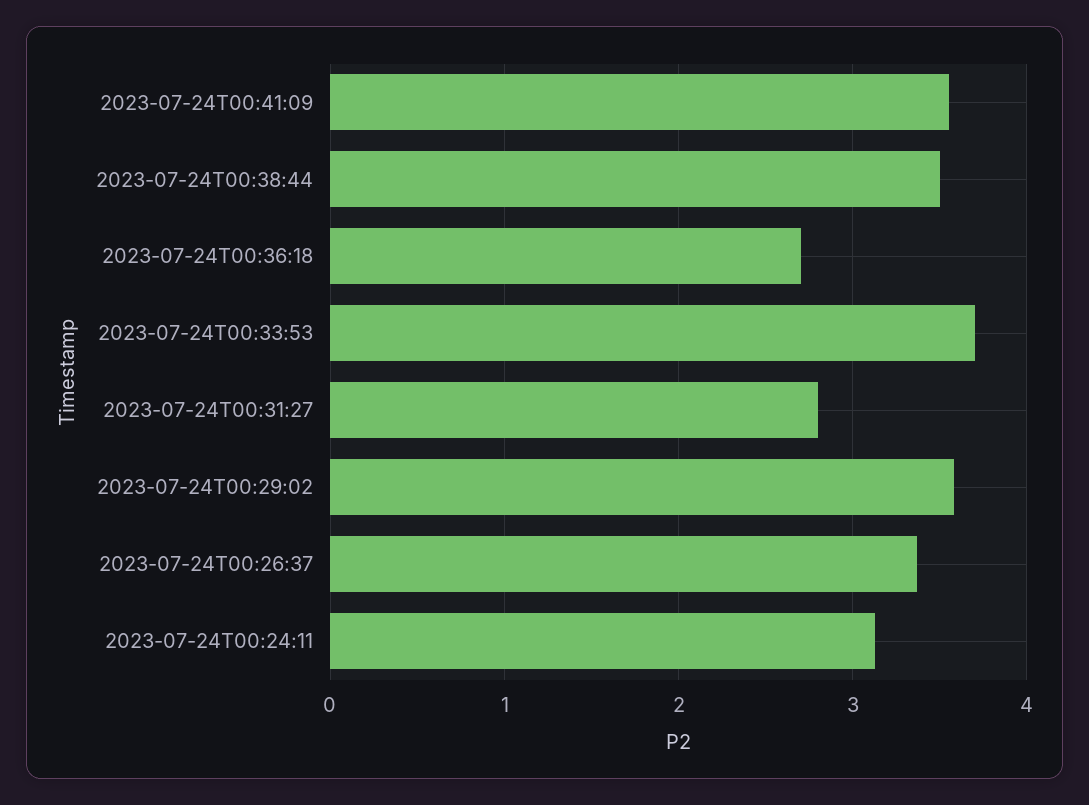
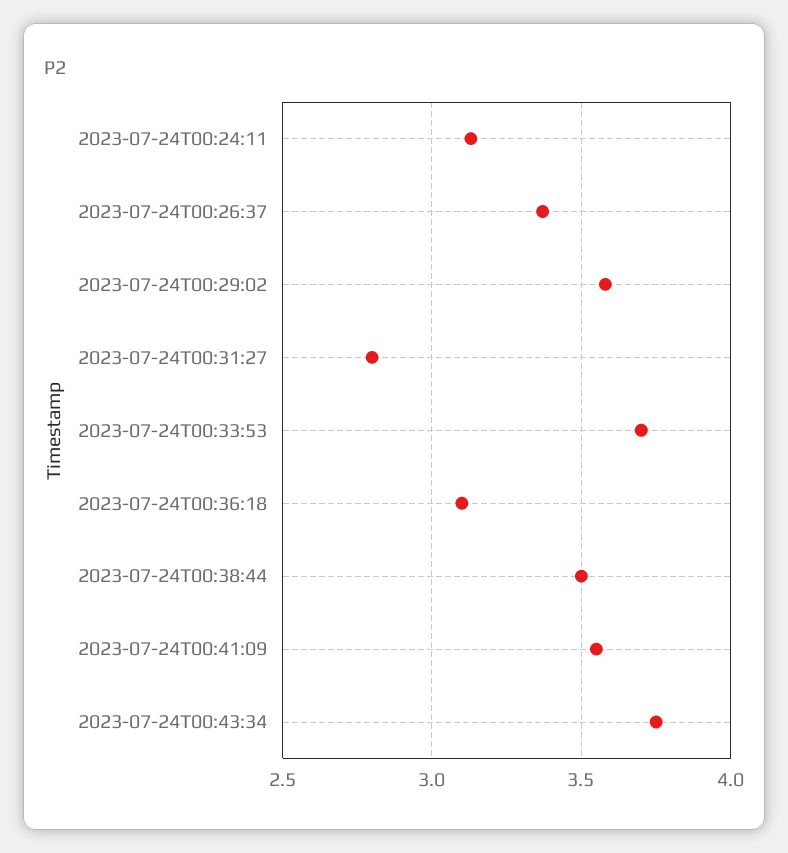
2023-07-24T00:36:18: 2.7 -> 3.1
2023-07-24T00:43:34: none -> 3.75

